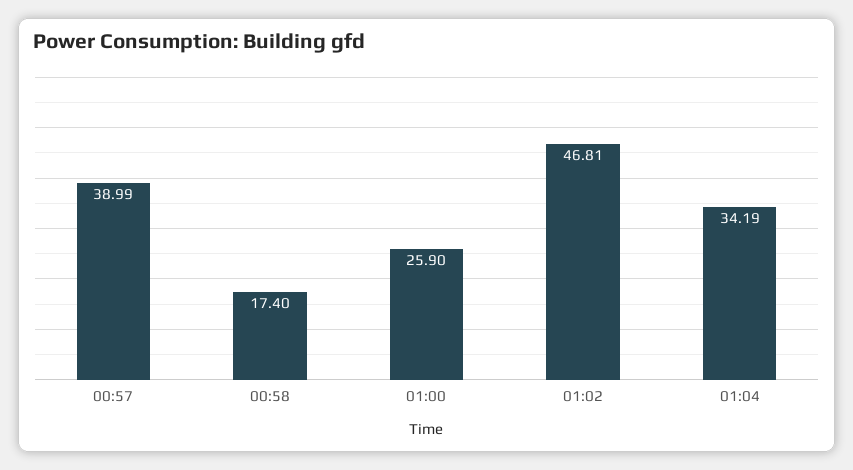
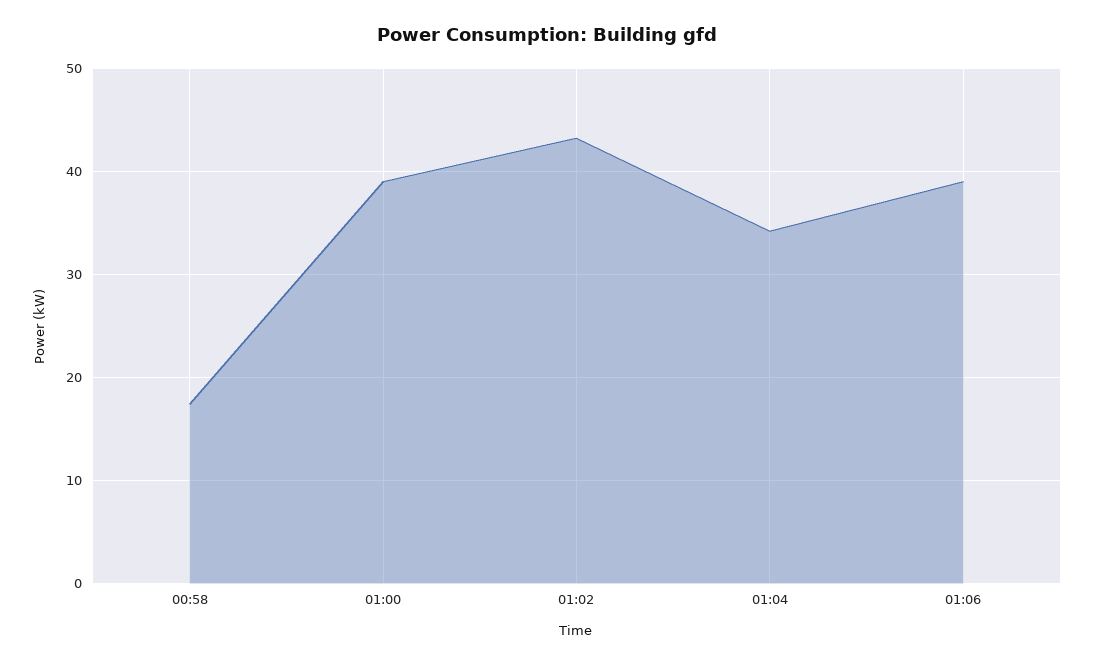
00:57: 38.99 -> none
01:00: 25.9 -> 39
01:02: 46.81 -> 43
01:06: none -> 39

